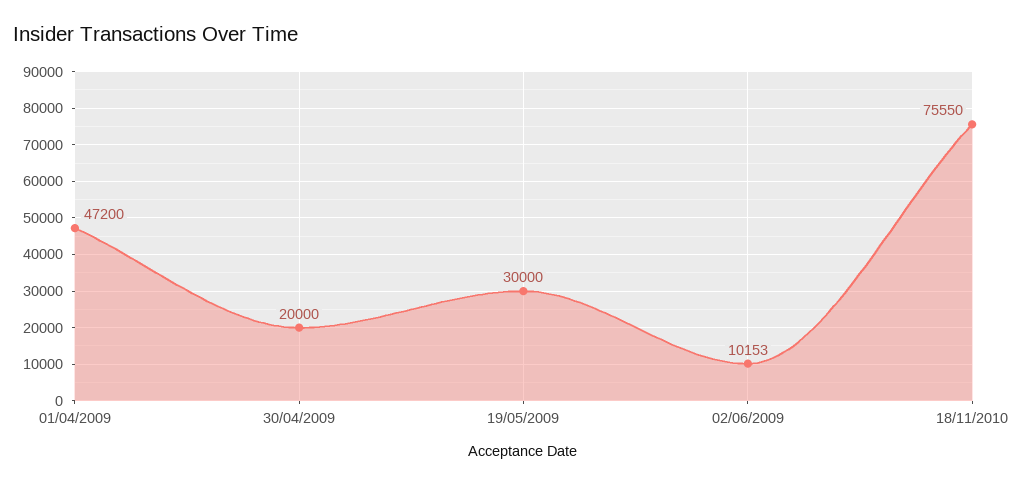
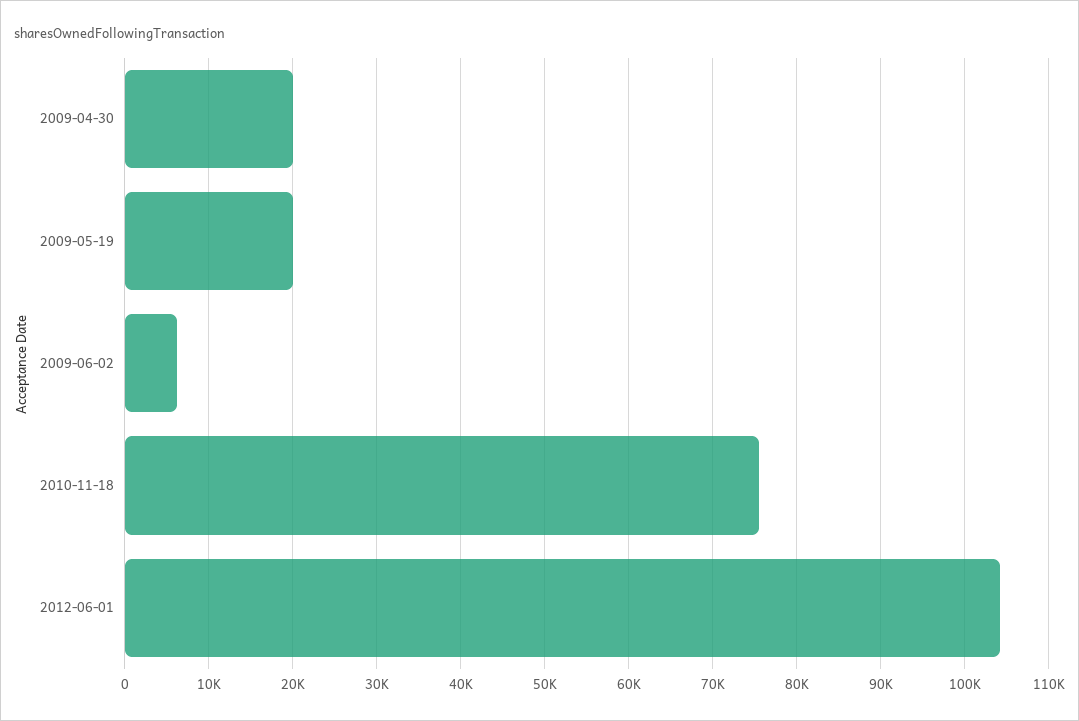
01/04/2009: 47200 -> none
19/05/2009: 30000 -> 20000
02/06/2009: 10153 -> 6000
2012-06-01: none -> 104000

